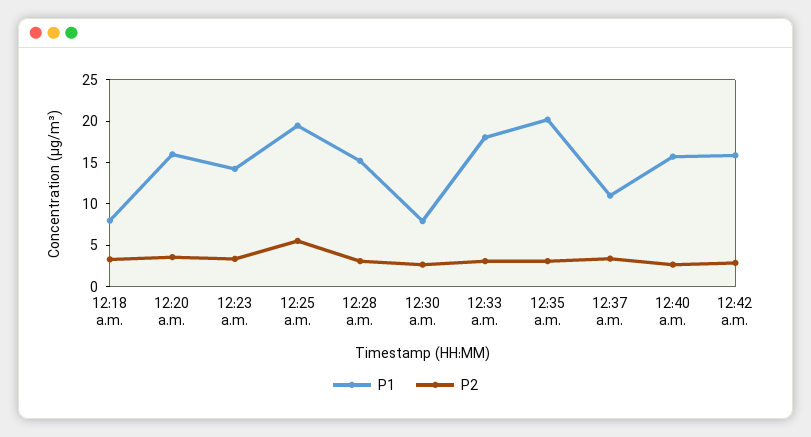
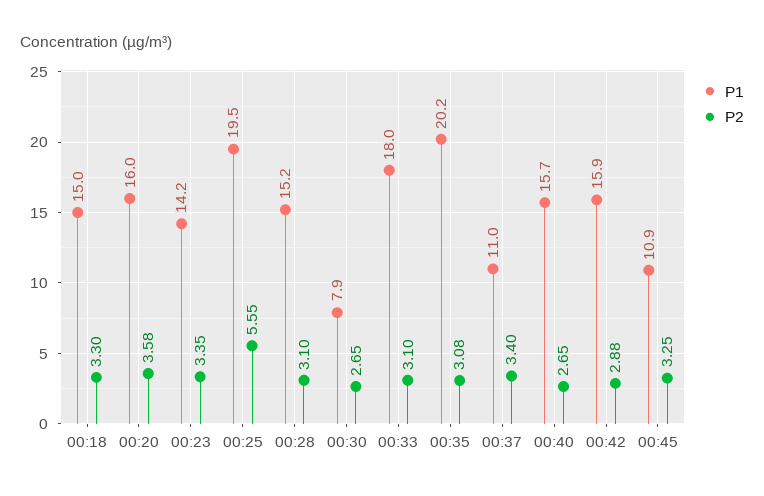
P1, 12:18 a.m.: 8 -> 15
P1, 00:45: none -> 10.9
P2, 00:45: none -> 3.25

